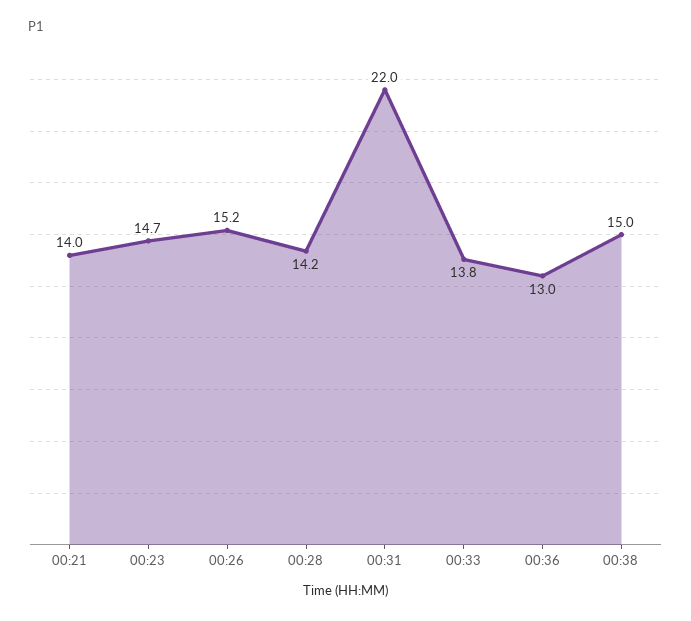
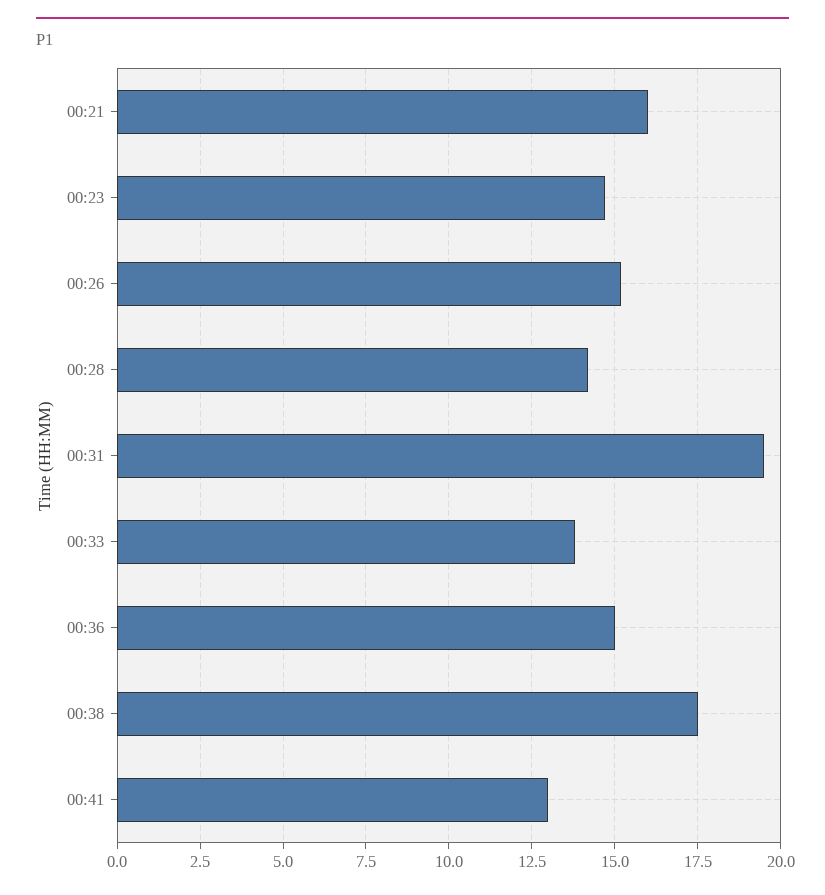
00:21: 14 -> 16
00:31: 22 -> 19.5
00:36: 13 -> 15
00:38: 15 -> 17.5
00:41: none -> 13

